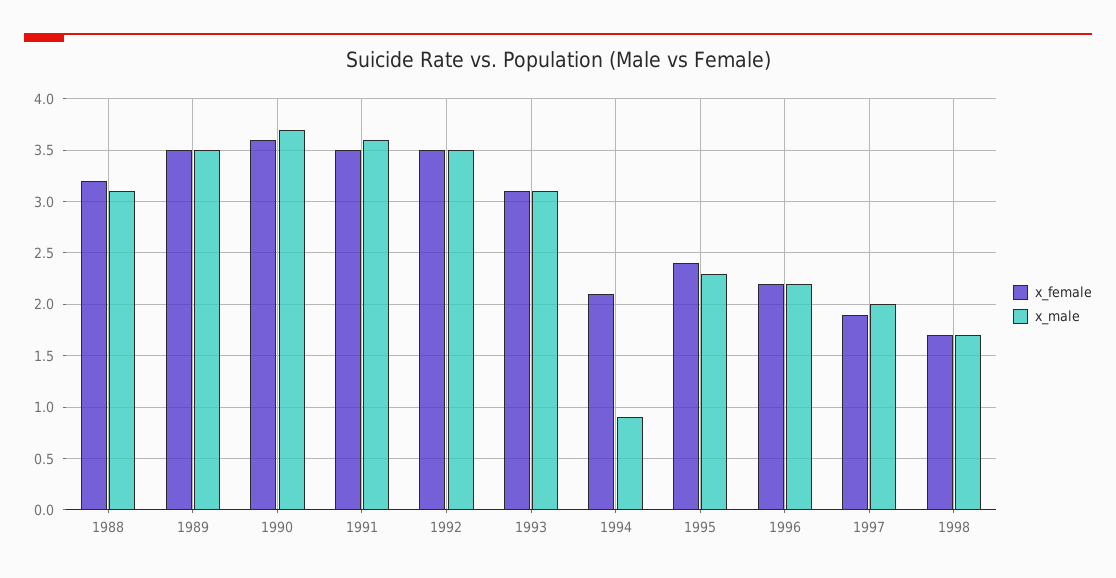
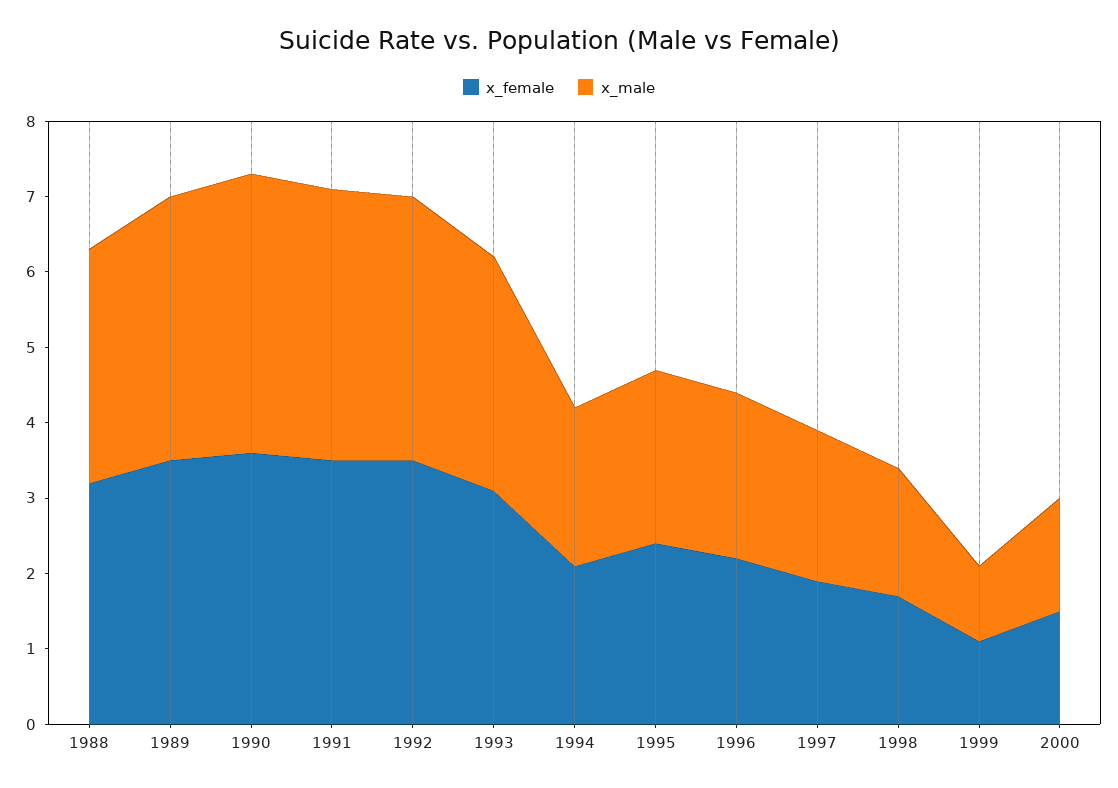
x_male, 1994: 0.9 -> 2
x_female, 1999: none -> 1
x_male, 1999: none -> 1
x_female, 2000: none -> 1.5
x_male, 2000: none -> 1.5

